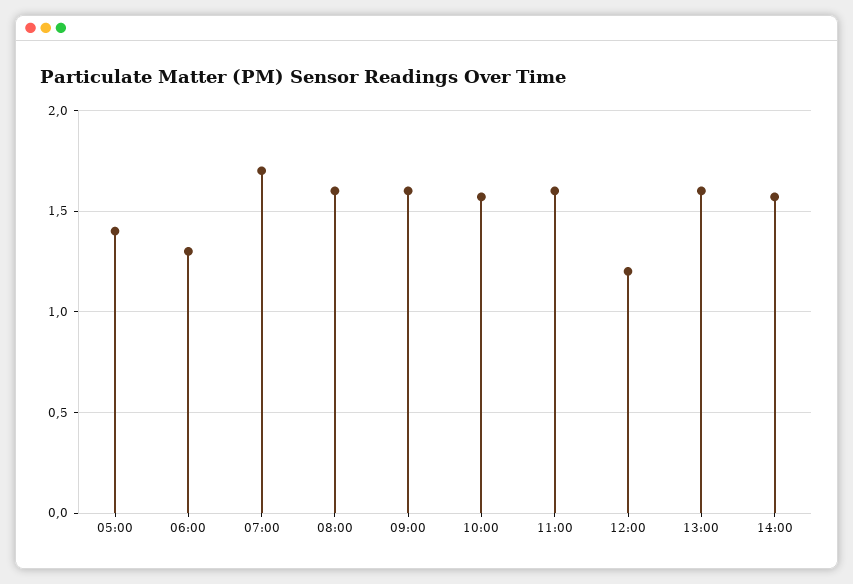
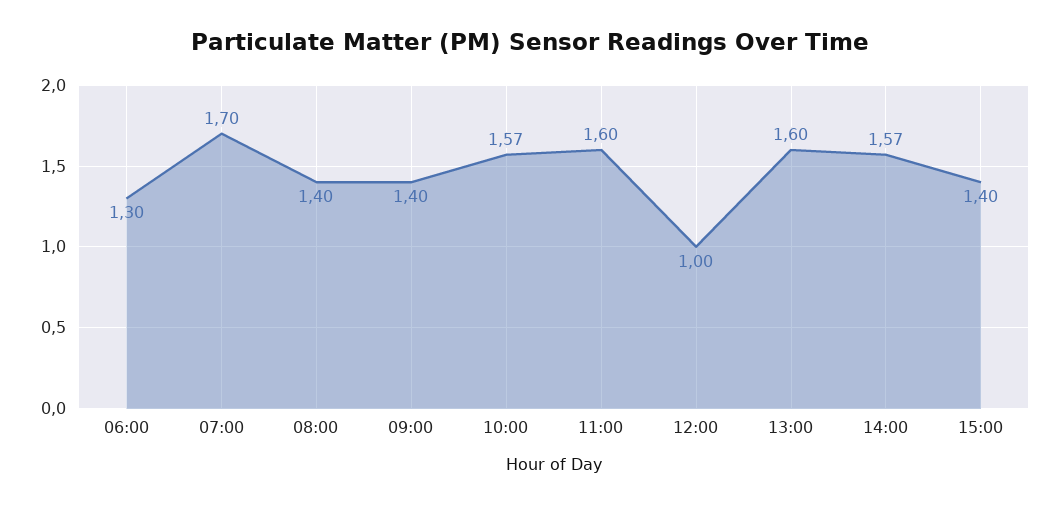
05:00: 1.4 -> none
08:00: 1.6 -> 1.4
09:00: 1.6 -> 1.4
12:00: 1.2 -> 1
15:00: none -> 1.4

